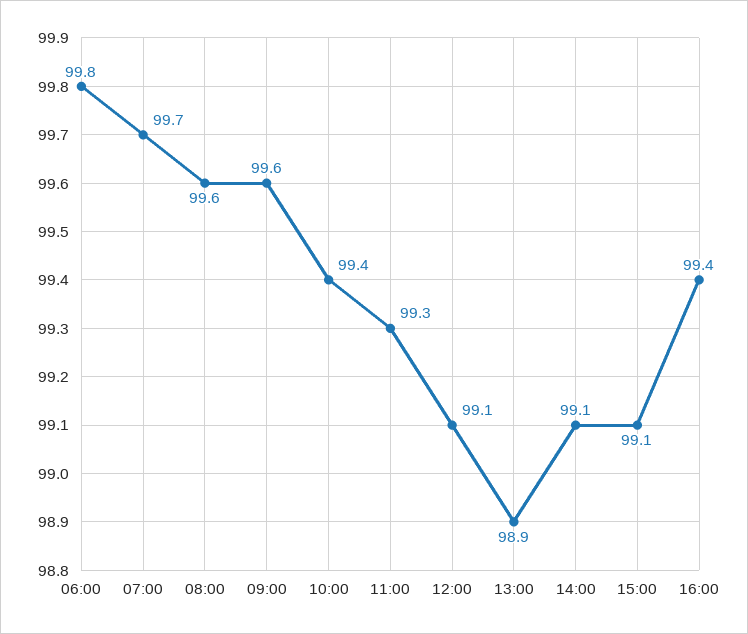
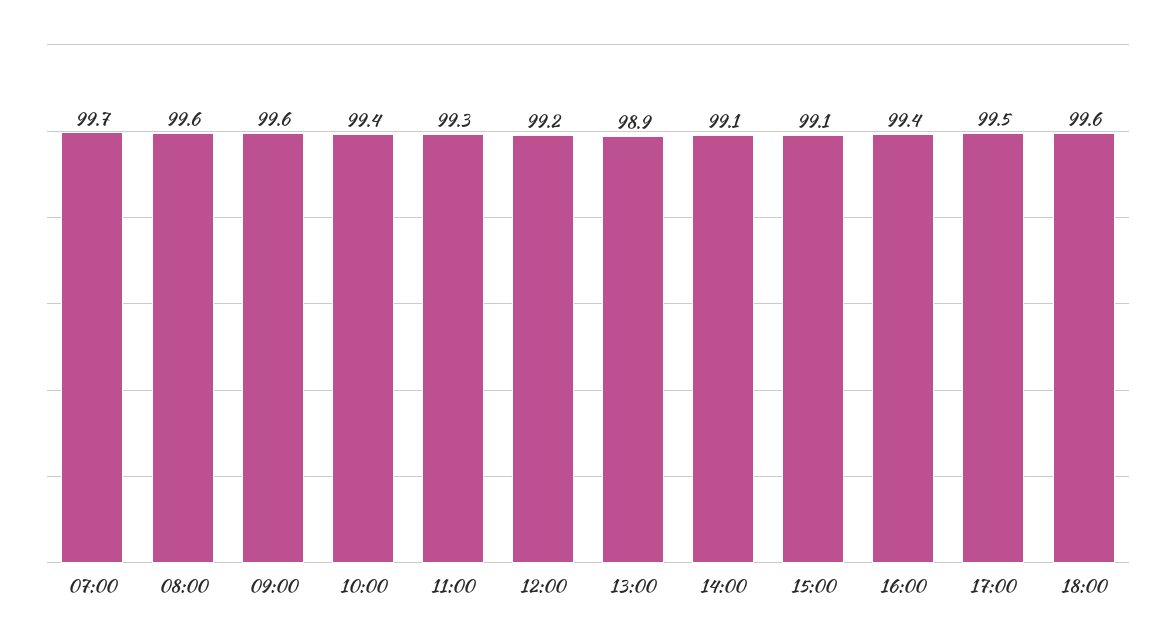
06:00: 99.8 -> none
12:00: 99.1 -> 99.2
17:00: none -> 99.5
18:00: none -> 99.6

